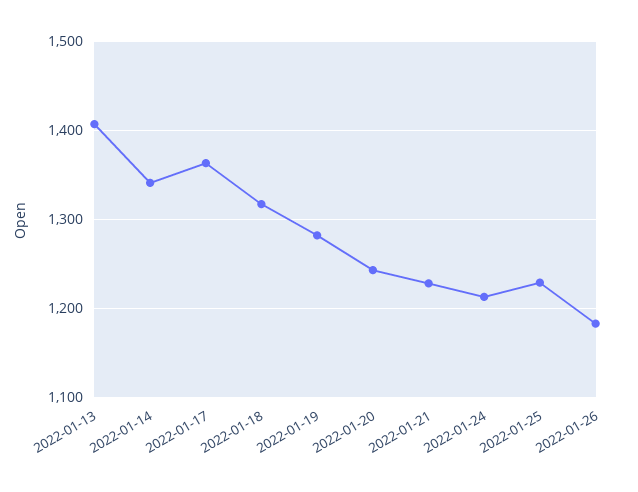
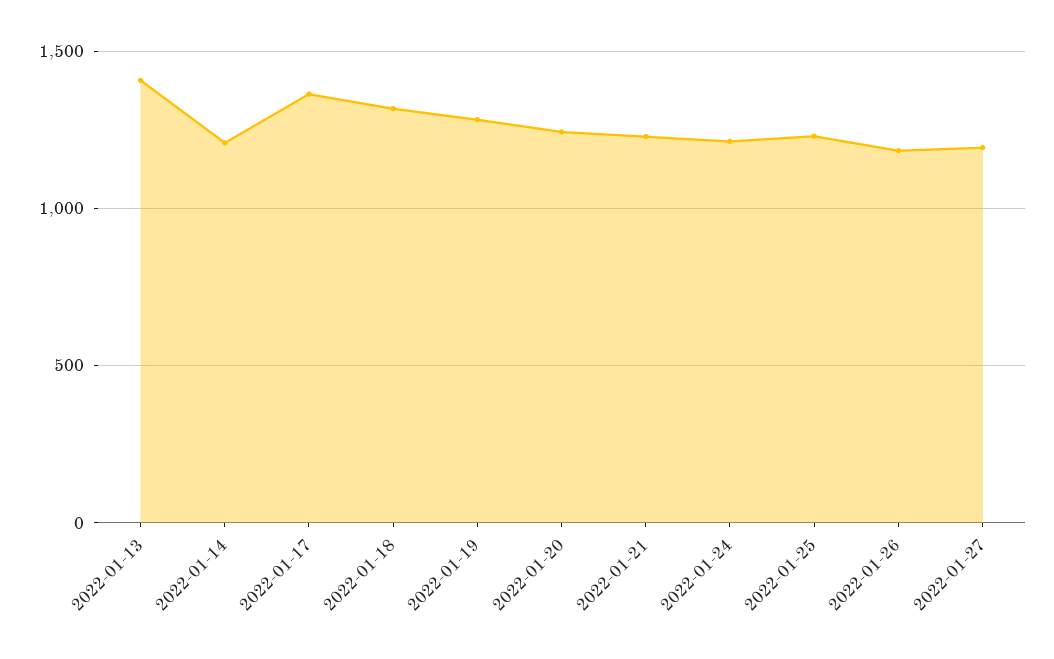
2022-01-14: 1340 -> 1200
2022-01-27: none -> 1200

